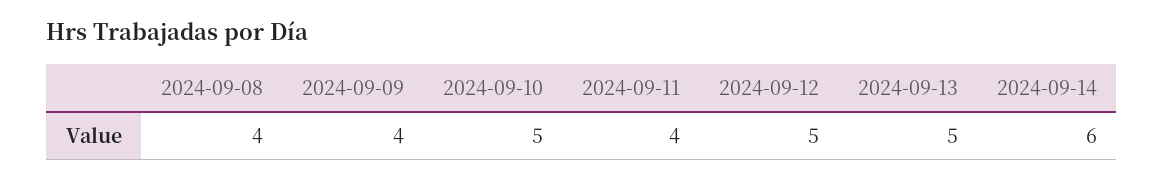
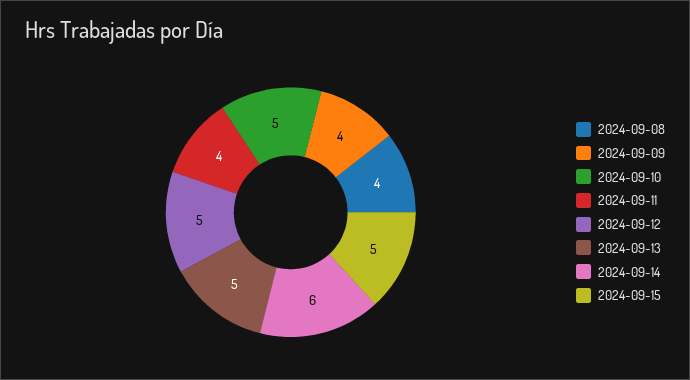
2024-09-15: none -> 5

